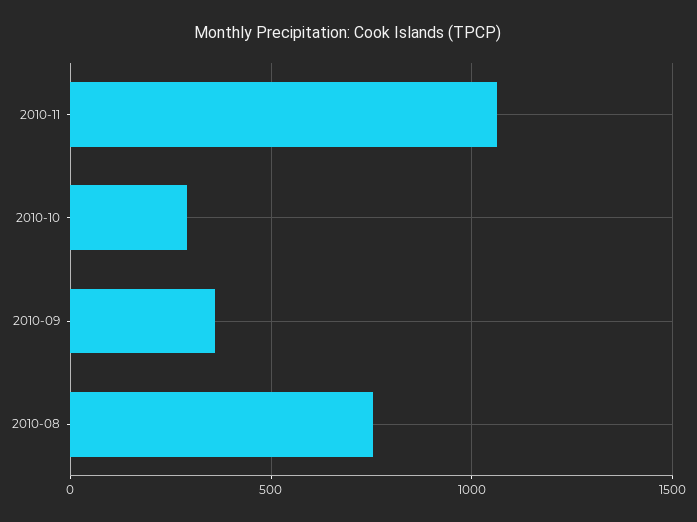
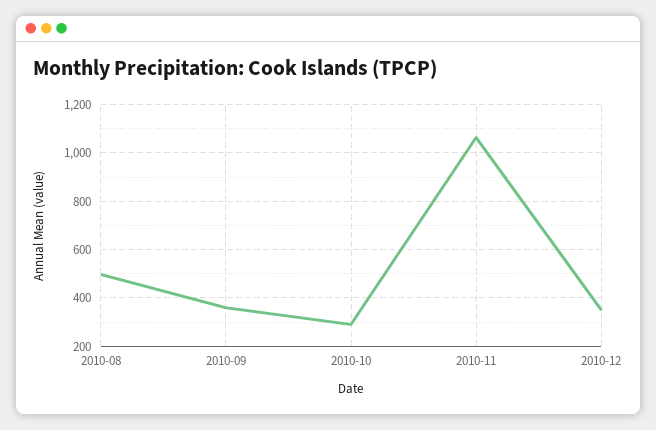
2010-08: 750 -> 500
2010-12: none -> 350

